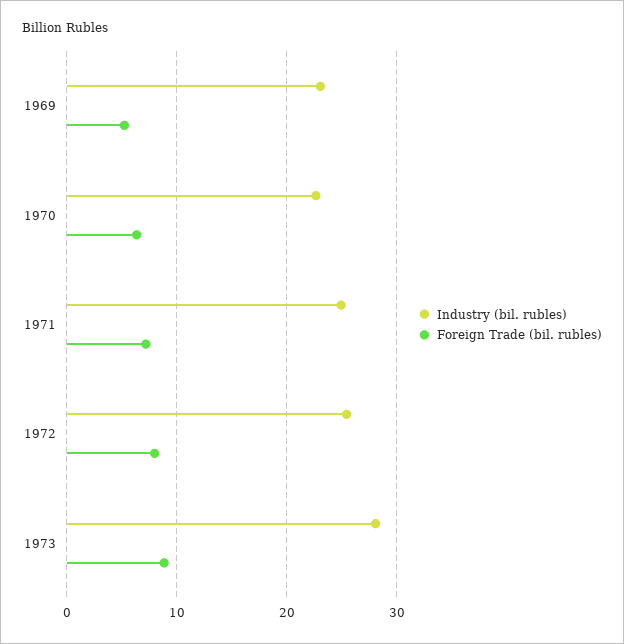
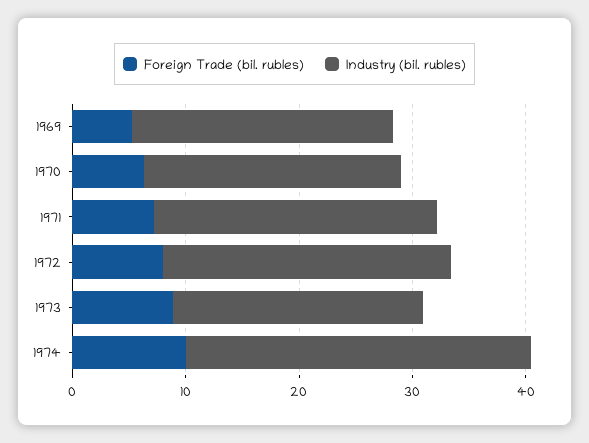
Industry (bil. rubles), 1973: 28 -> 22
Foreign Trade (bil. rubles), 1974: none -> 10
Industry (bil. rubles), 1974: none -> 30

